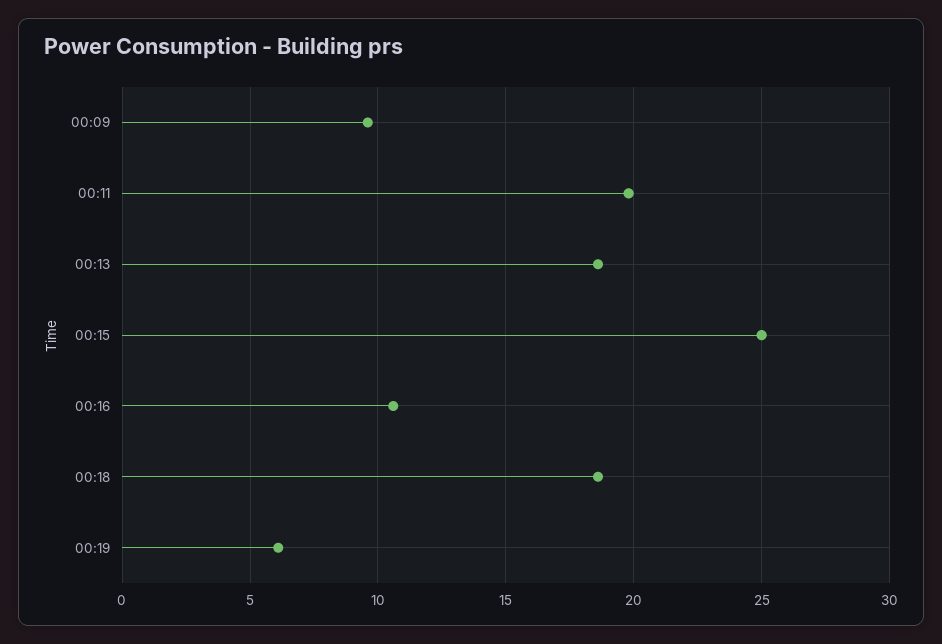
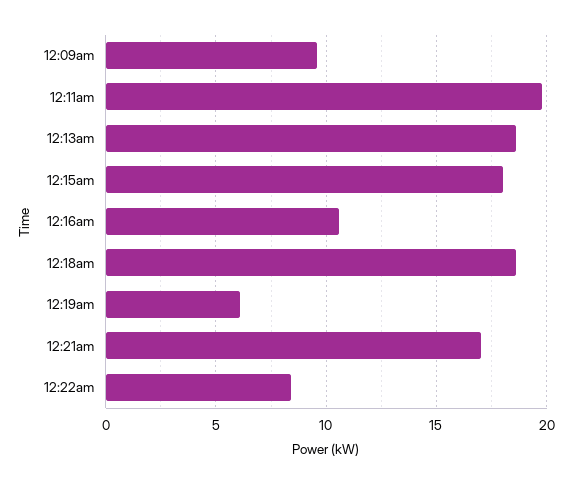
00:15: 25 -> 18
12:21am: none -> 17
12:22am: none -> 8.5

